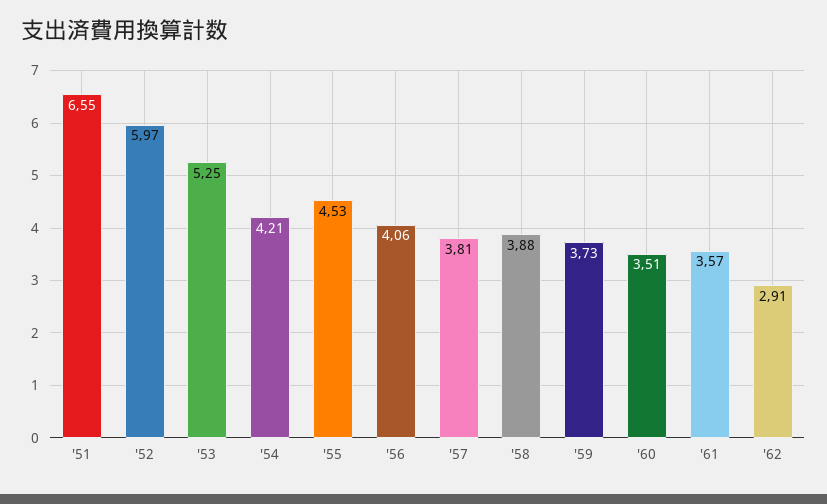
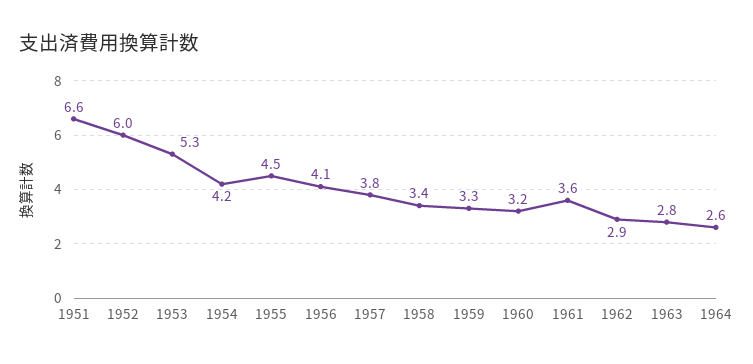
'58: 3.88 -> 3.4
'59: 3.73 -> 3.3
'60: 3.51 -> 3.2
1963: none -> 2.8
1964: none -> 2.6

